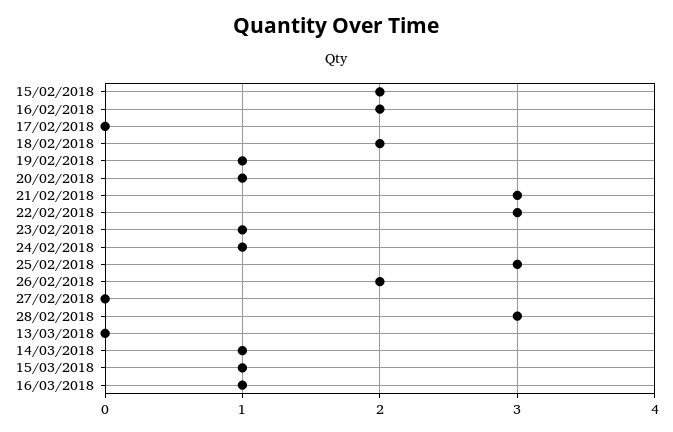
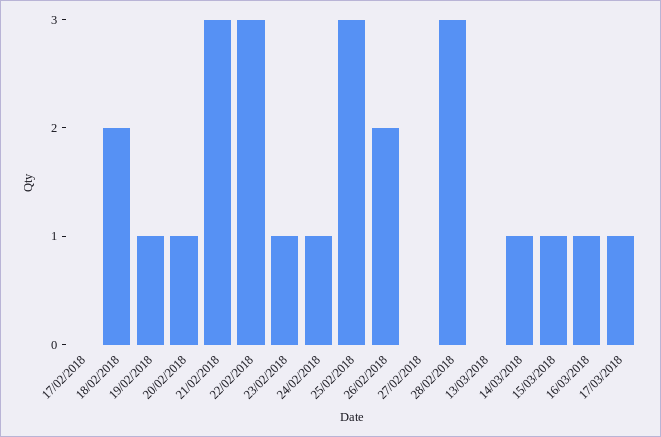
15/02/2018: 2 -> none
16/02/2018: 2 -> none
17/03/2018: none -> 1

